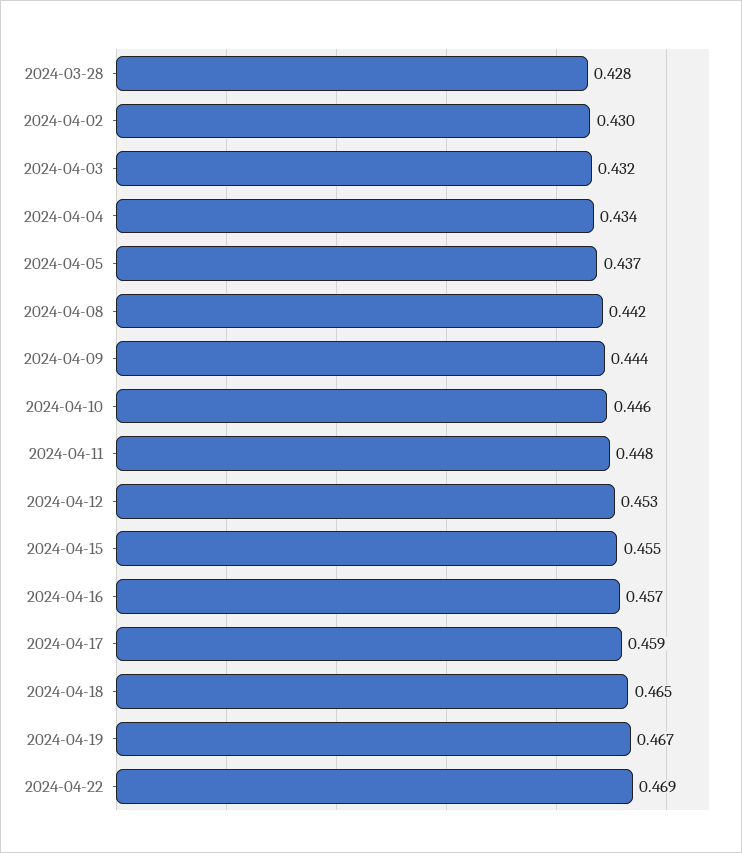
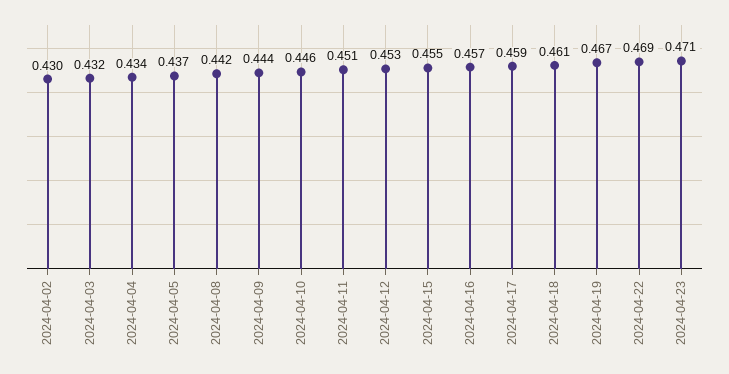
2024-03-28: 0.428 -> none
2024-04-11: 0.448 -> 0.451
2024-04-18: 0.465 -> 0.461
2024-04-23: none -> 0.471

